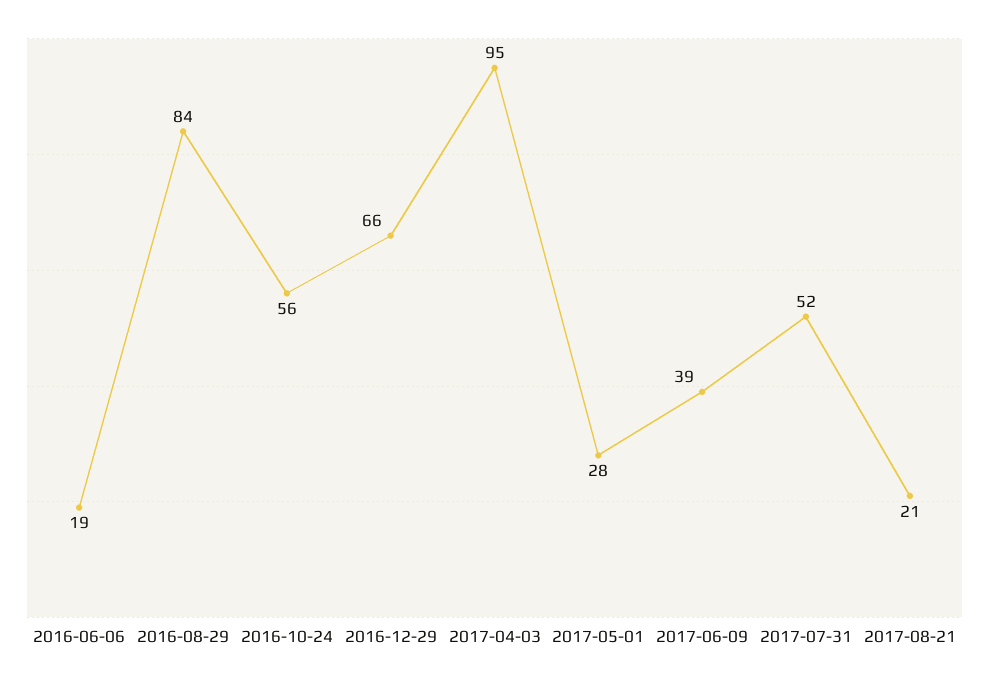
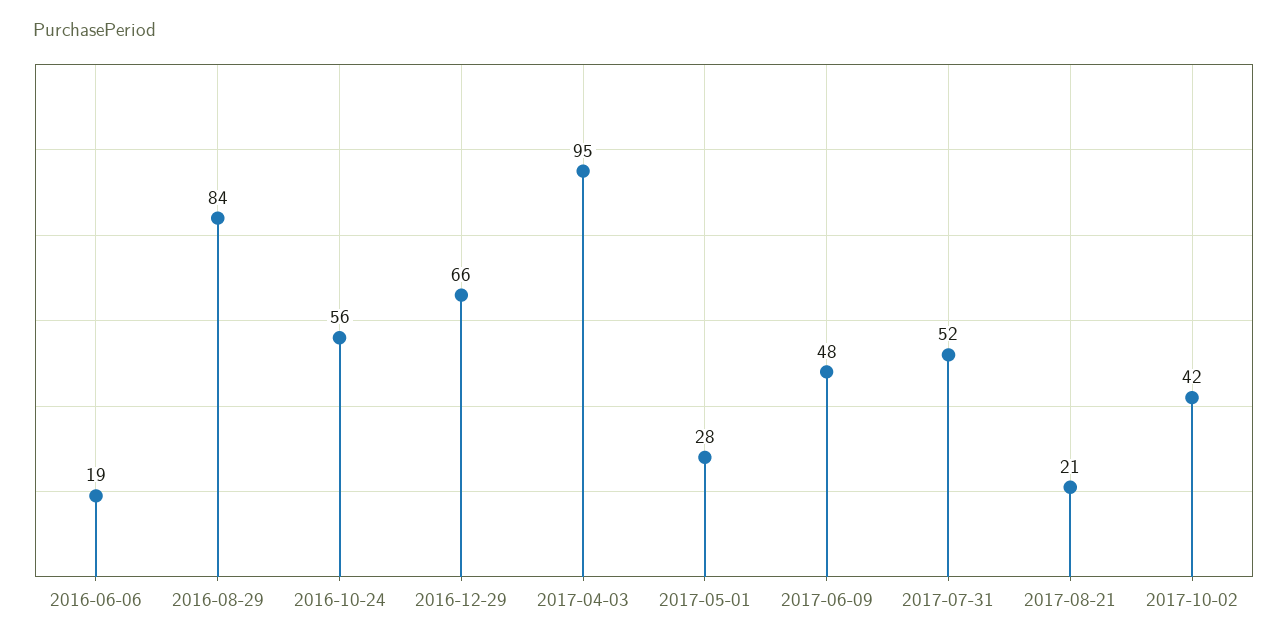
2017-06-09: 39 -> 48
2017-10-02: none -> 42

